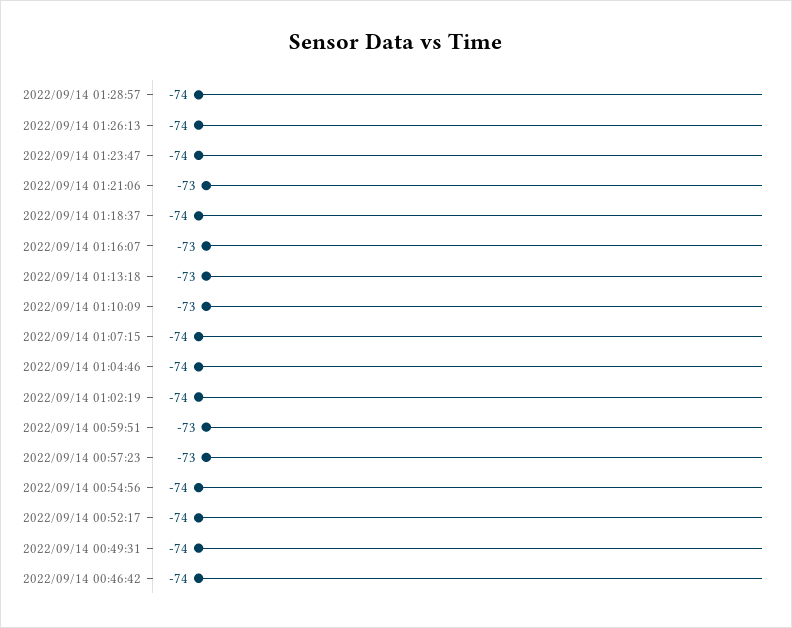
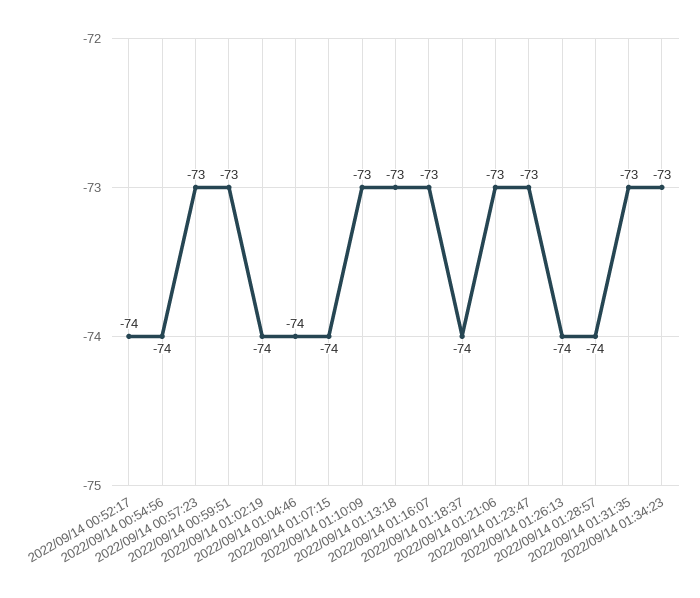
2022/09/14 01:23:47: -74 -> -73
2022/09/14 00:49:31: -74 -> none
2022/09/14 00:46:42: -74 -> none
2022/09/14 01:31:35: none -> -73
2022/09/14 01:34:23: none -> -73

